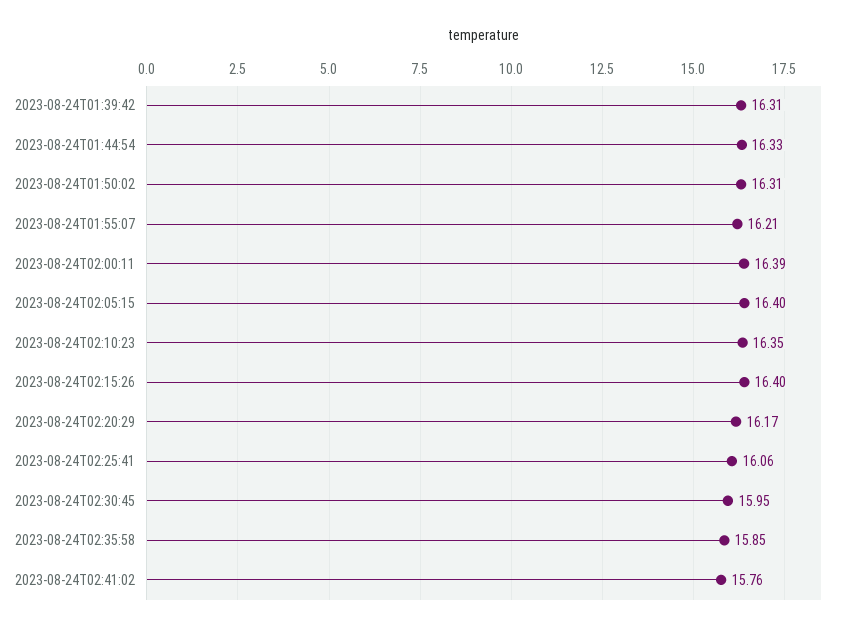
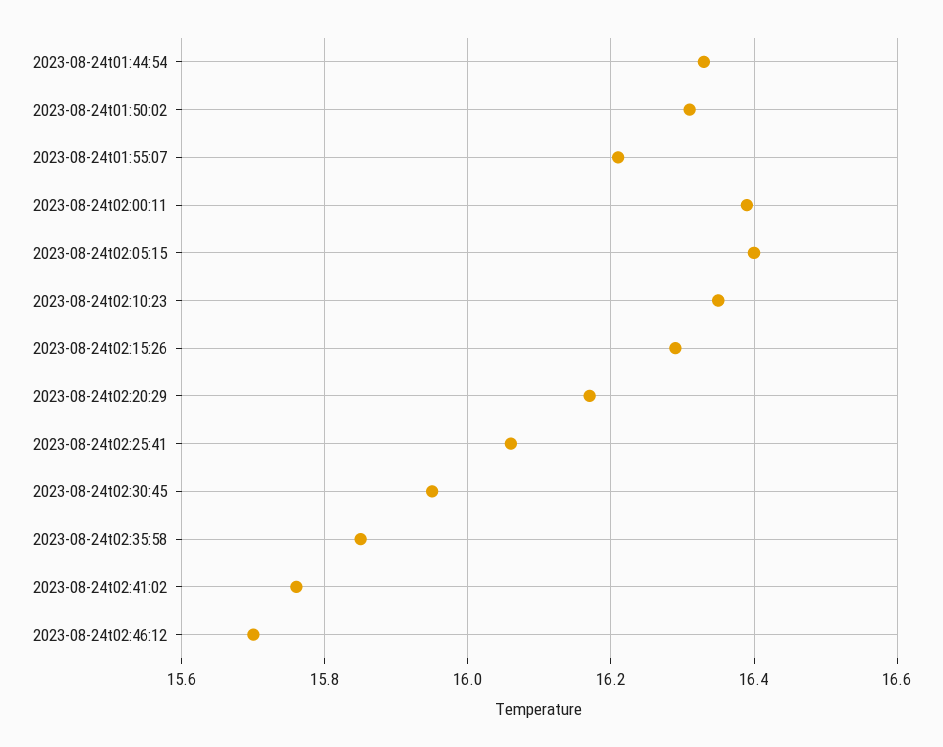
2023-08-24T01:39:42: 16.31 -> none
2023-08-24T02:15:26: 16.4 -> 16.3
2023-08-24t02:46:12: none -> 15.7

